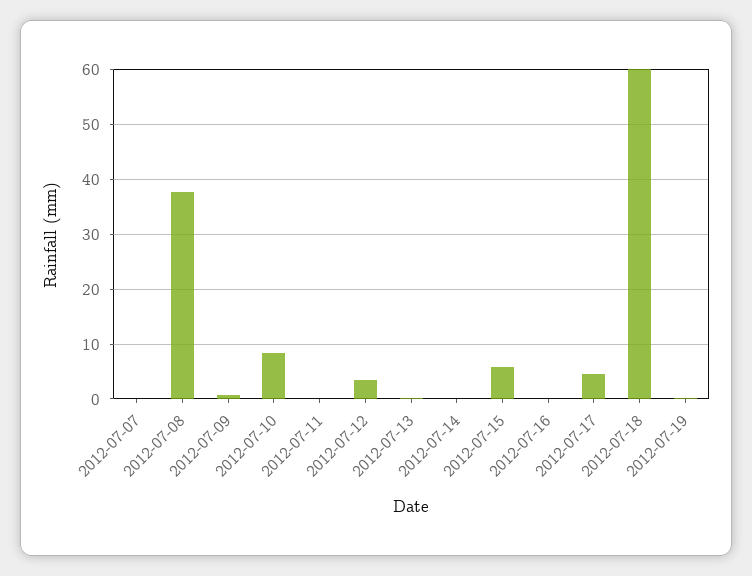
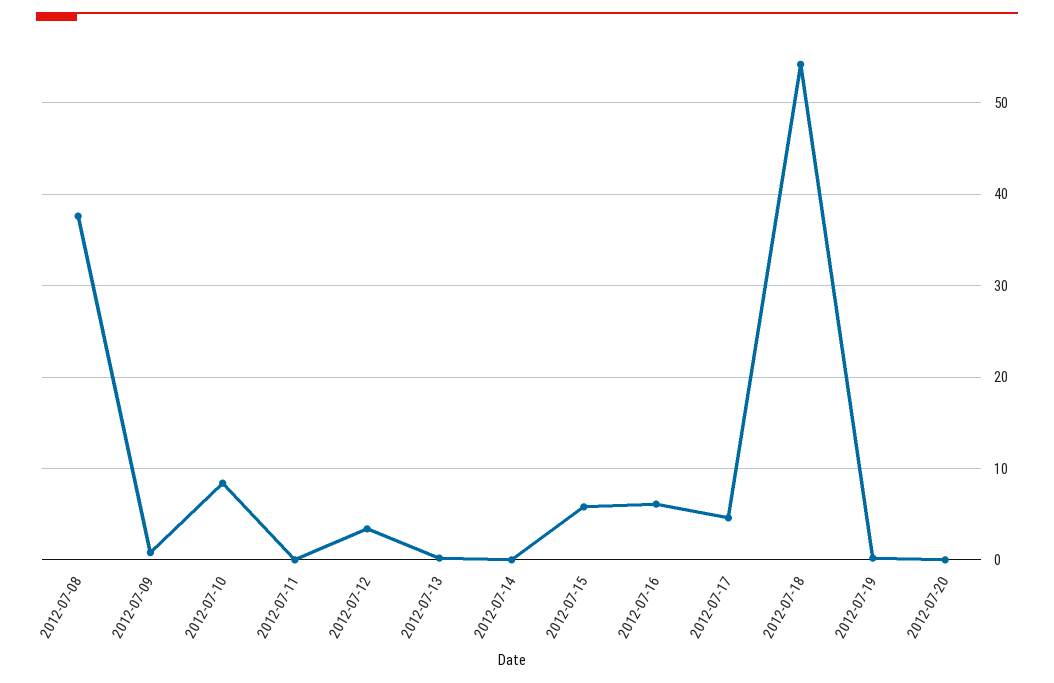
2012-07-07: 0 -> none
2012-07-16: 0 -> 6
2012-07-18: 60 -> 54
2012-07-20: none -> 0

